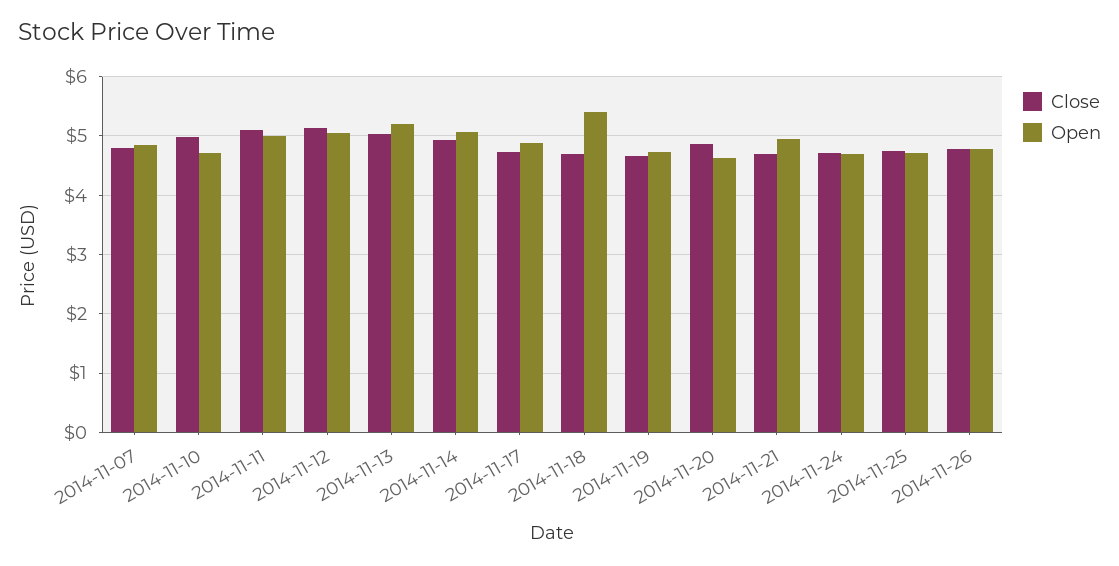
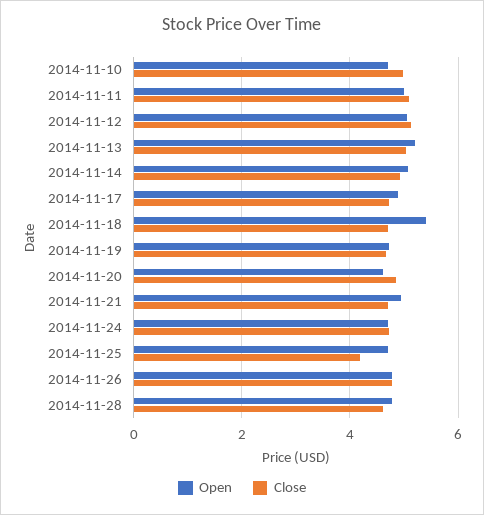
Close, 2014-11-07: 4.8 -> none
Open, 2014-11-07: 4.8 -> none
Close, 2014-11-25: 4.8 -> 4.2
Open, 2014-11-28: none -> 4.8
Close, 2014-11-28: none -> 4.6

